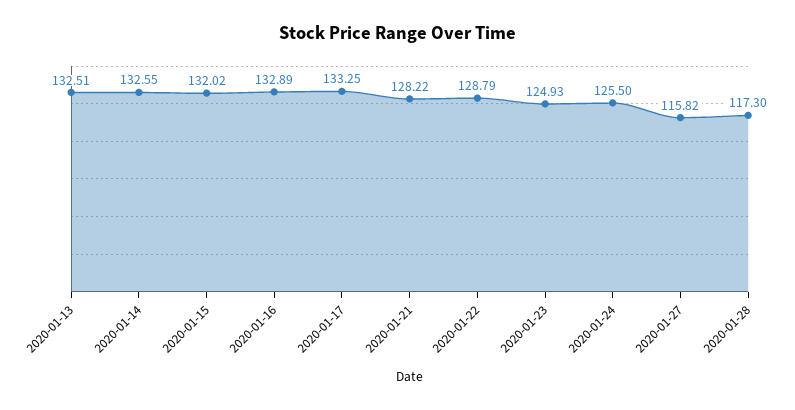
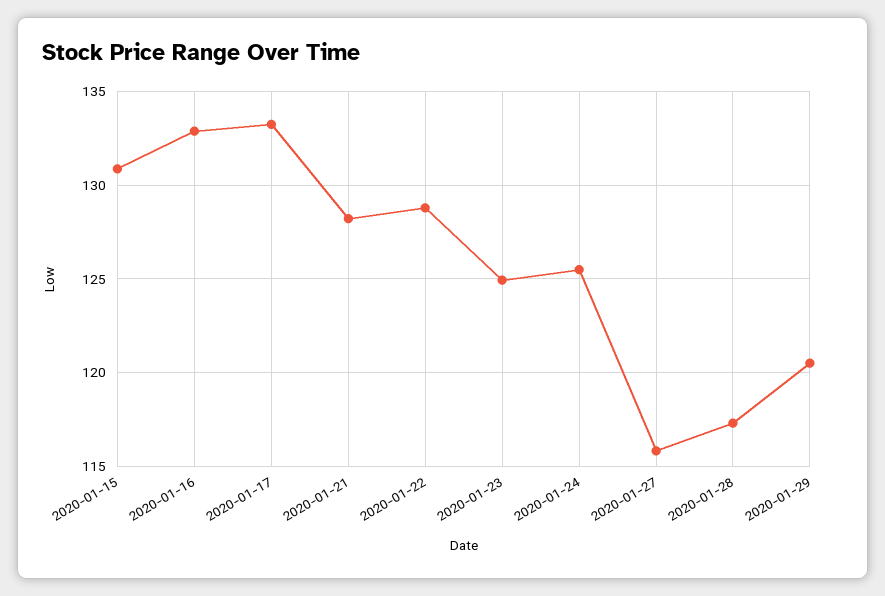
2020-01-13: 132.51 -> none
2020-01-14: 132.55 -> none
2020-01-15: 132.02 -> 131
2020-01-29: none -> 120.5

